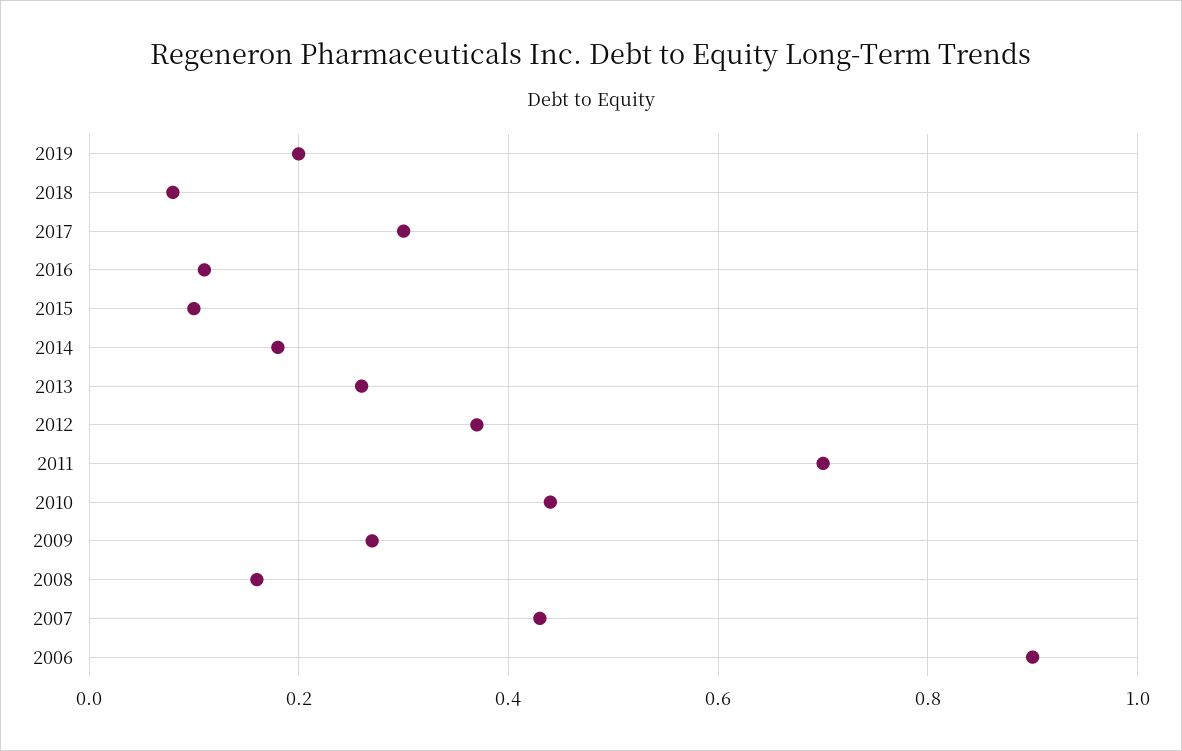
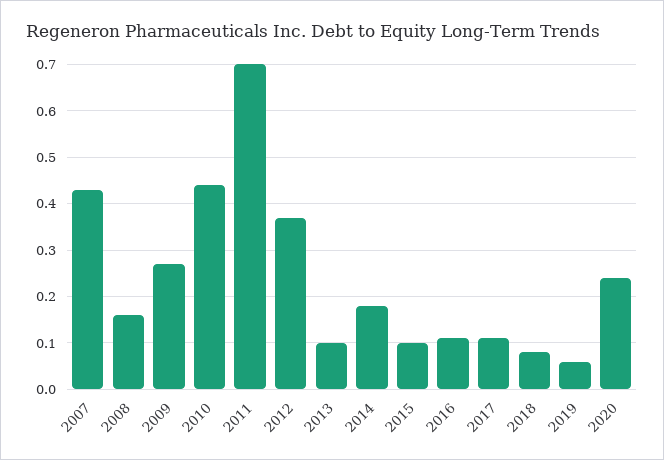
2019: 0.2 -> 0.05
2017: 0.3 -> 0.1
2013: 0.25 -> 0.1
2006: 0.9 -> none
2020: none -> 0.25

